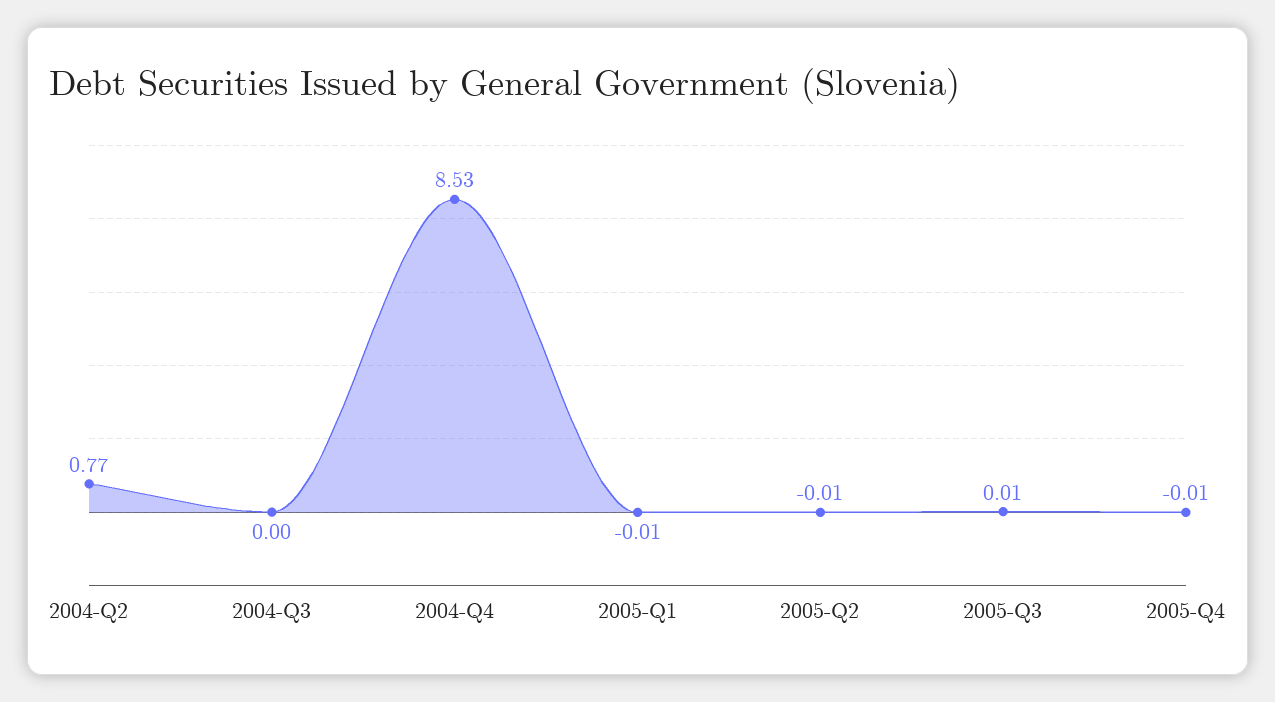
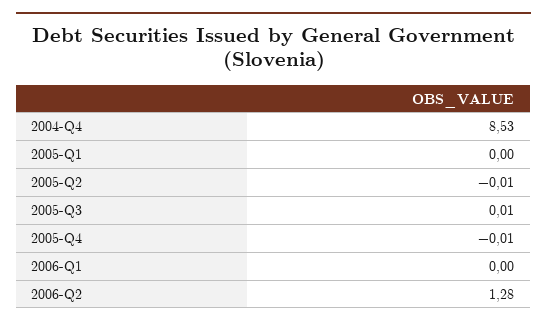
2004-Q2: 0.77 -> none
2004-Q3: 0 -> none
2005-Q1: -0.01 -> 0
2006-Q1: none -> 0
2006-Q2: none -> 1.28

